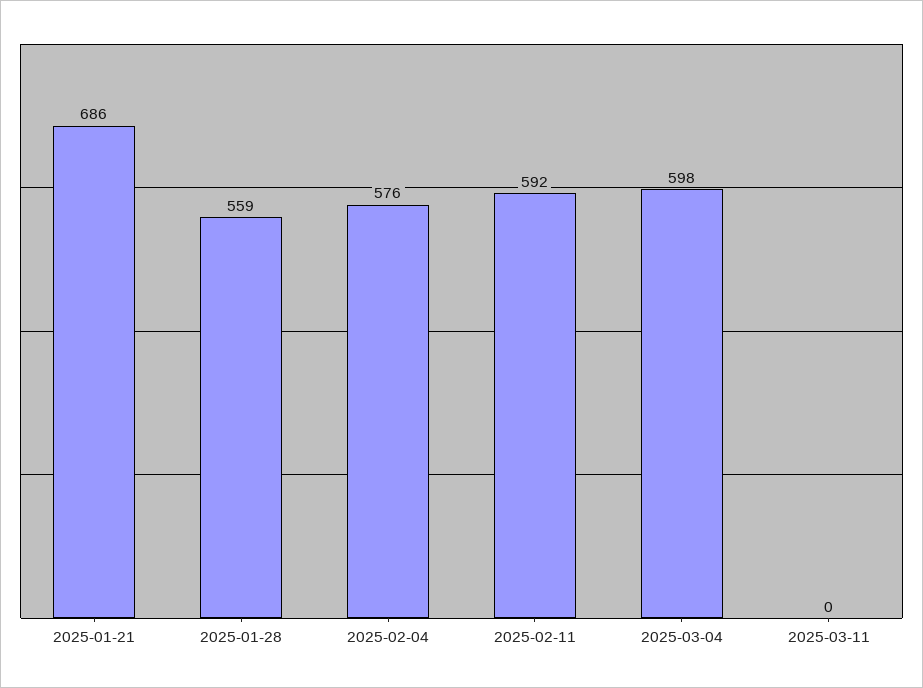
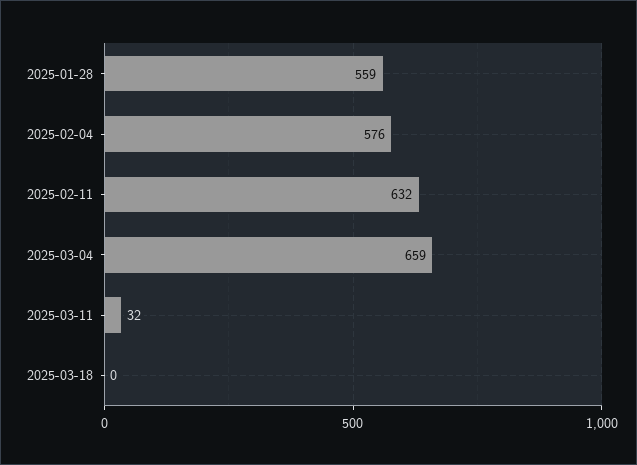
2025-01-21: 686 -> none
2025-02-11: 592 -> 632
2025-03-04: 598 -> 659
2025-03-11: 0 -> 32
2025-03-18: none -> 0

